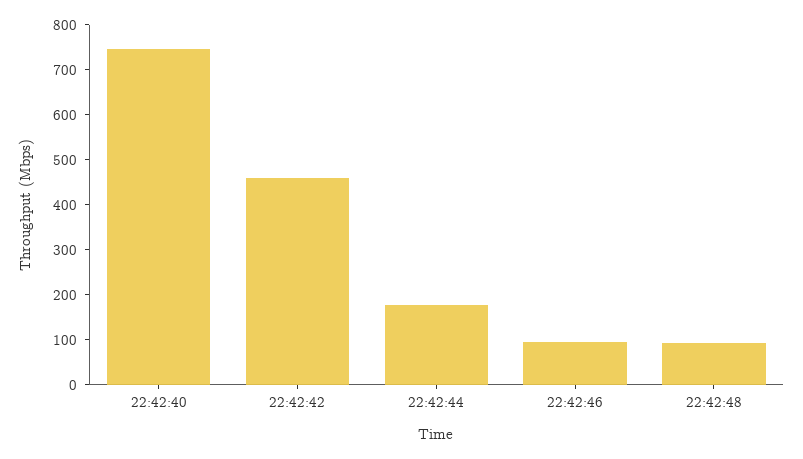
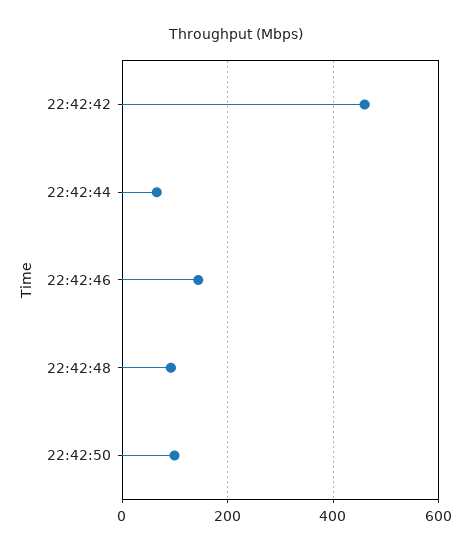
22:42:40: 740 -> none
22:42:44: 180 -> 60
22:42:46: 100 -> 140
22:42:50: none -> 100

